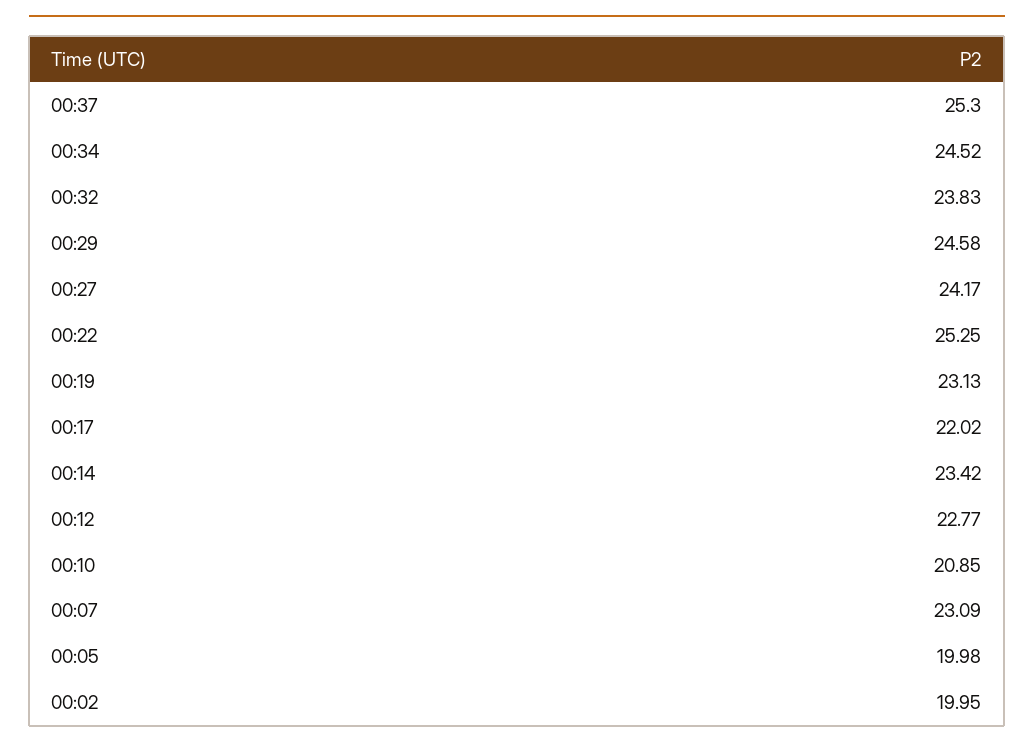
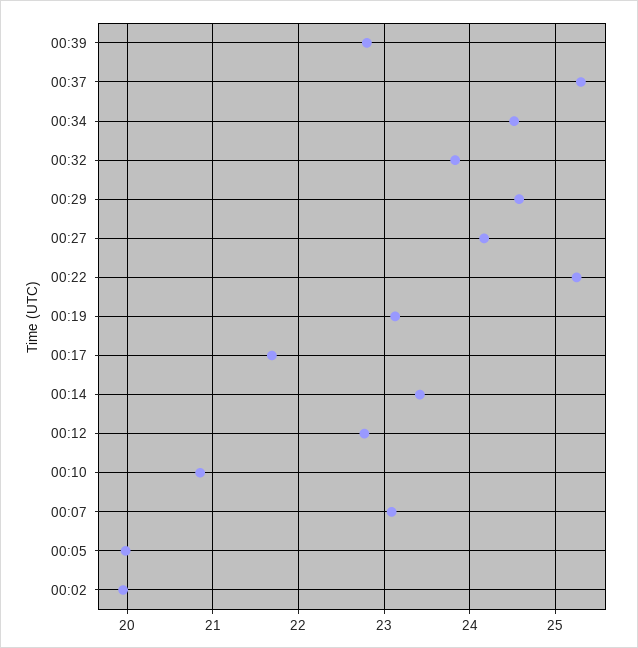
00:17: 22.02 -> 21.7
00:39: none -> 22.8

